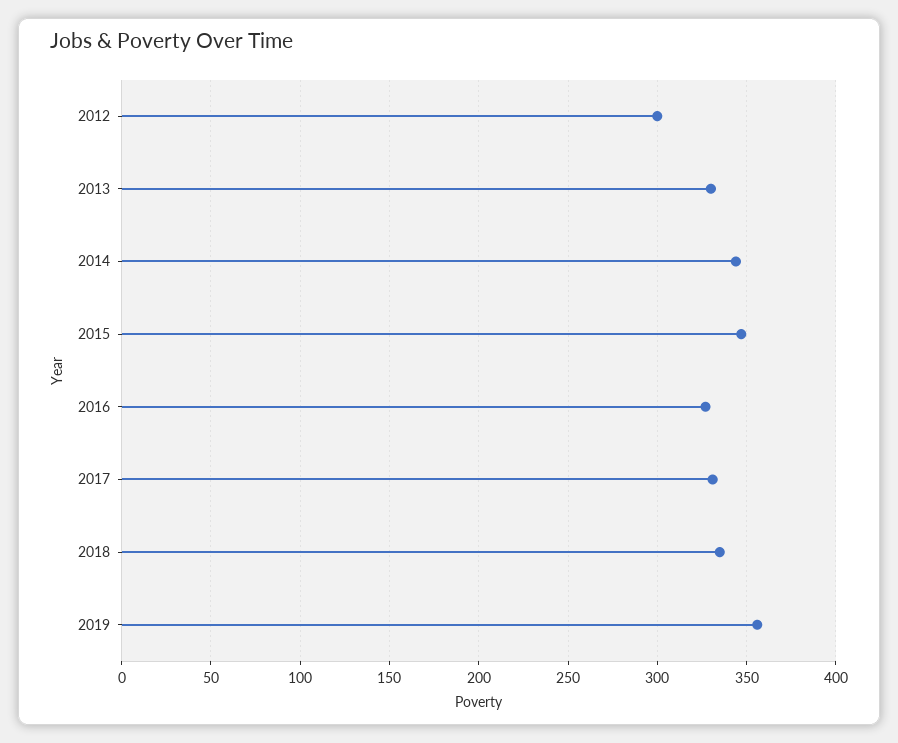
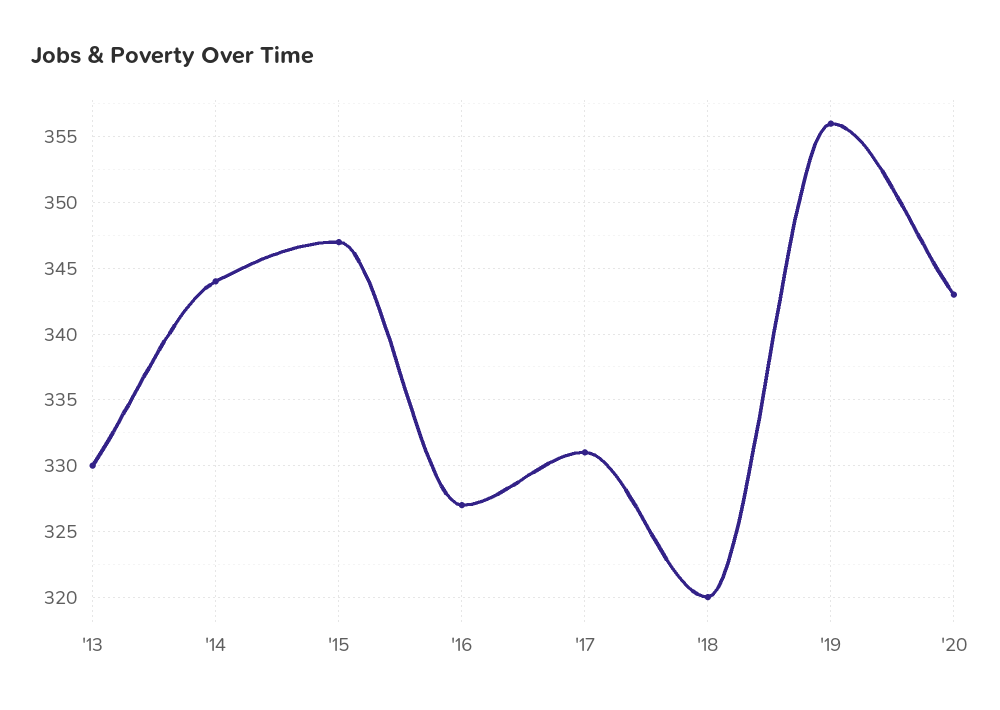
2012: 300 -> none
2018: 335 -> 320
'20: none -> 343

